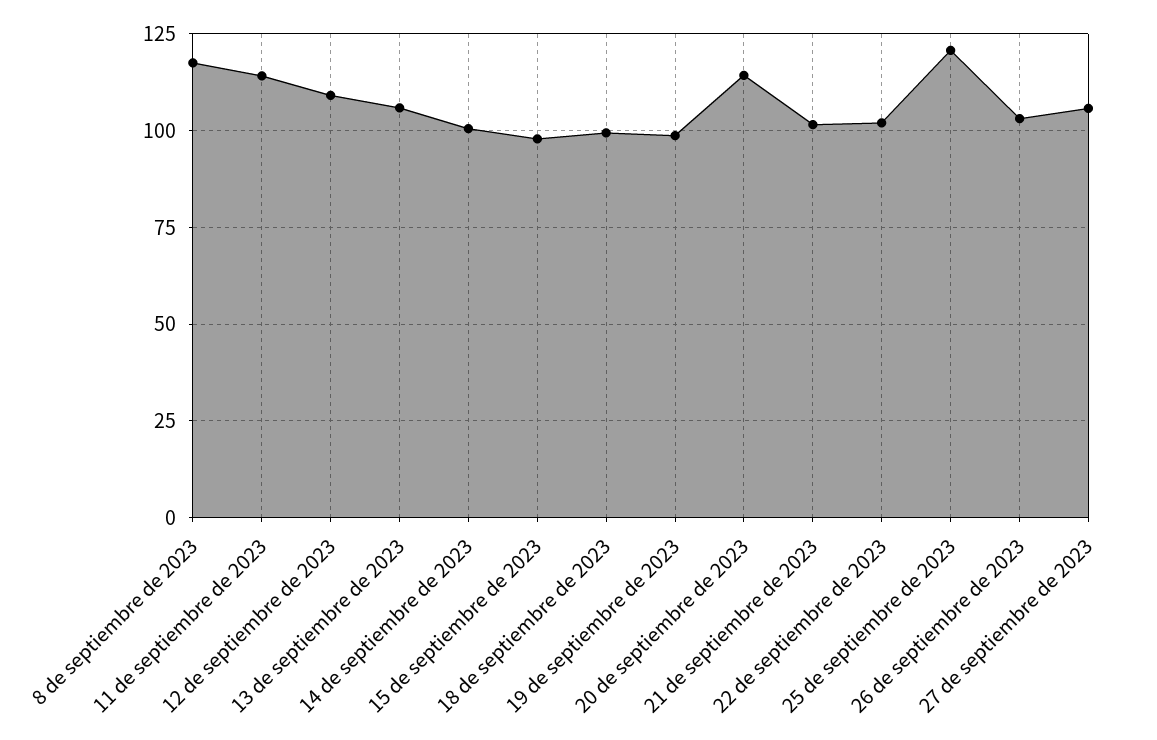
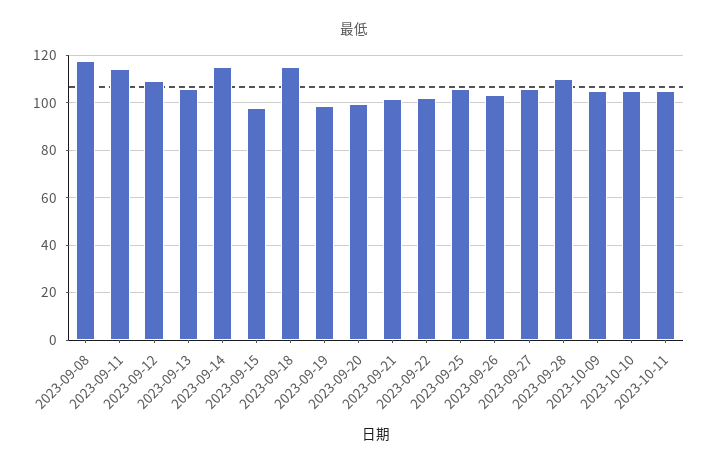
14 de septiembre de 2023: 100 -> 115
18 de septiembre de 2023: 100 -> 115
20 de septiembre de 2023: 115 -> 100
25 de septiembre de 2023: 120 -> 105
2023-09-28: none -> 110
2023-10-09: none -> 105
2023-10-10: none -> 105
2023-10-11: none -> 105

